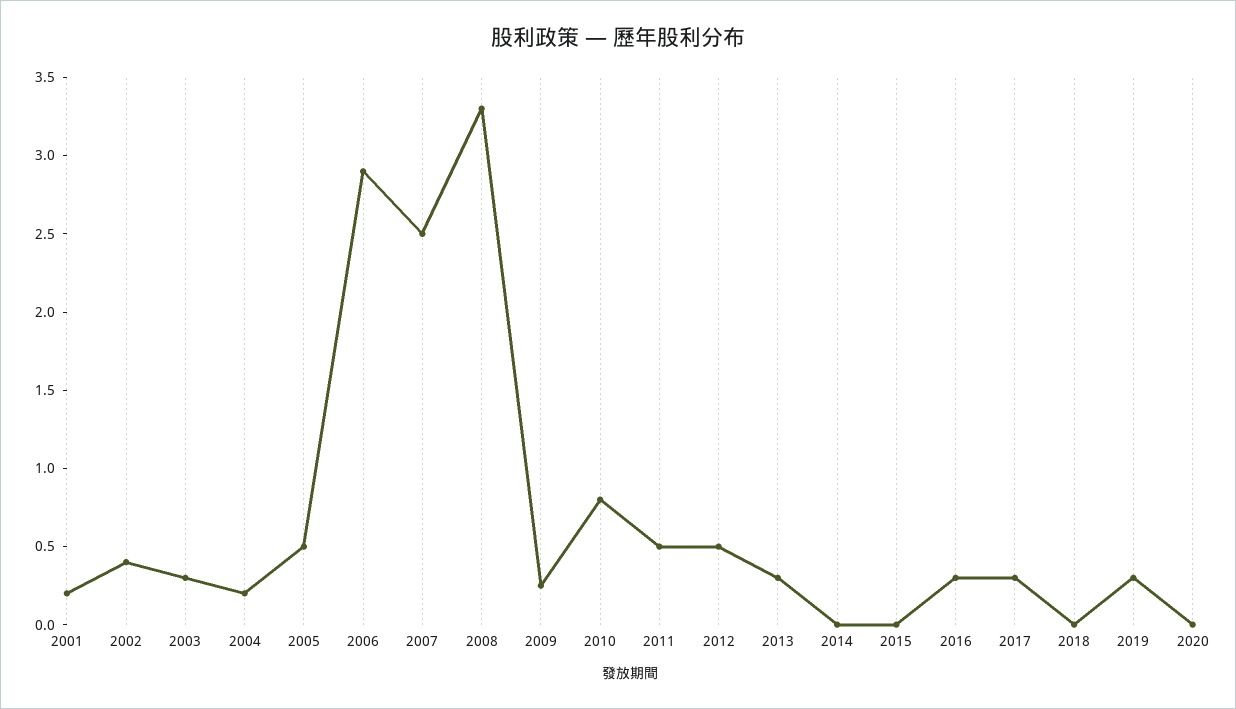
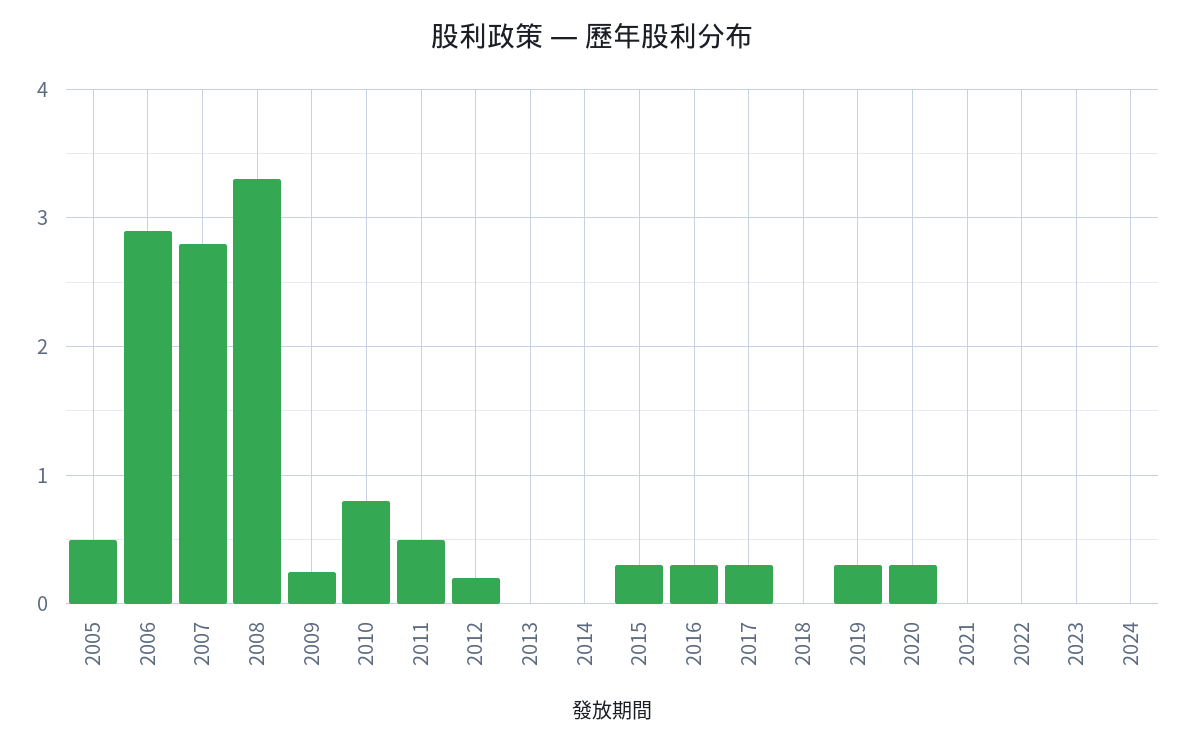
2001: 0.2 -> none
2002: 0.4 -> none
2003: 0.3 -> none
2004: 0.2 -> none
2007: 2.5 -> 2.8
2012: 0.5 -> 0.2
2013: 0.3 -> 0
2015: 0 -> 0.3
2020: 0 -> 0.3
2021: none -> 0
2022: none -> 0
2023: none -> 0
2024: none -> 0

